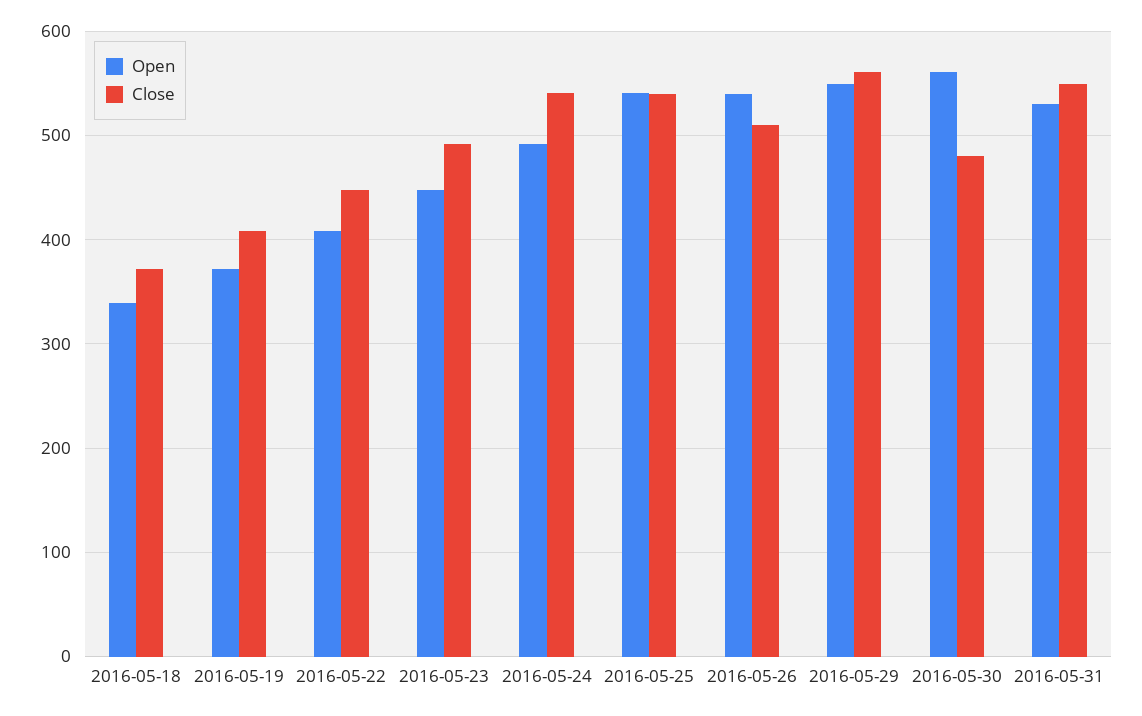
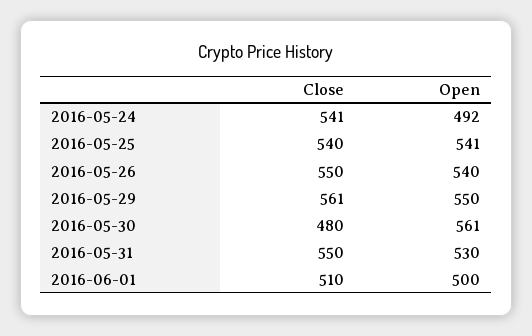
Open, 2016-05-18: 340 -> none
Close, 2016-05-18: 370 -> none
Open, 2016-05-19: 370 -> none
Close, 2016-05-19: 410 -> none
Open, 2016-05-22: 410 -> none
Close, 2016-05-22: 450 -> none
Open, 2016-05-23: 450 -> none
Close, 2016-05-23: 490 -> none
Close, 2016-05-26: 510 -> 550
Close, 2016-06-01: none -> 510
Open, 2016-06-01: none -> 500

